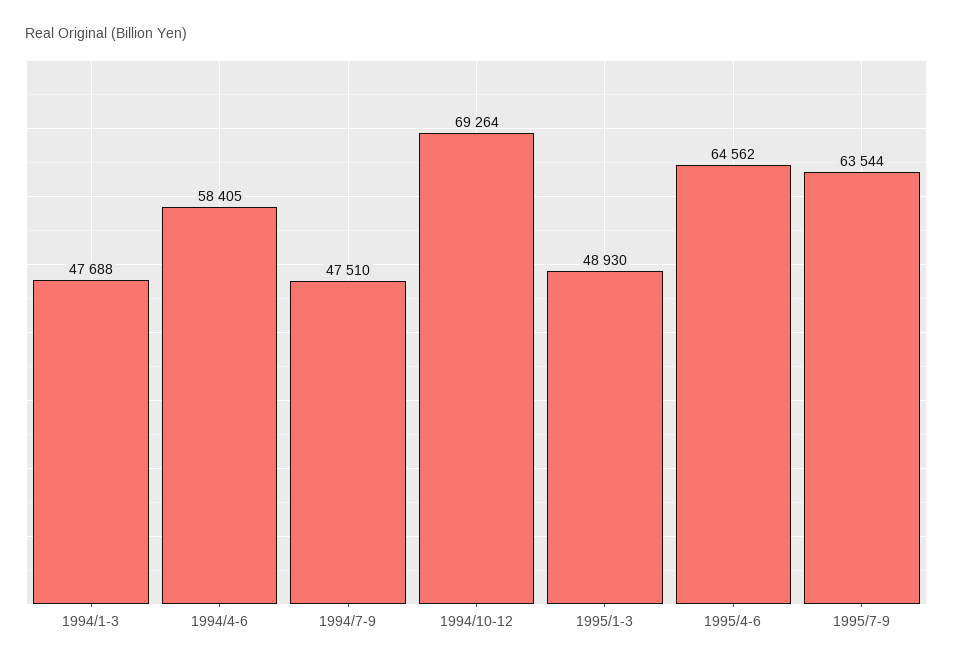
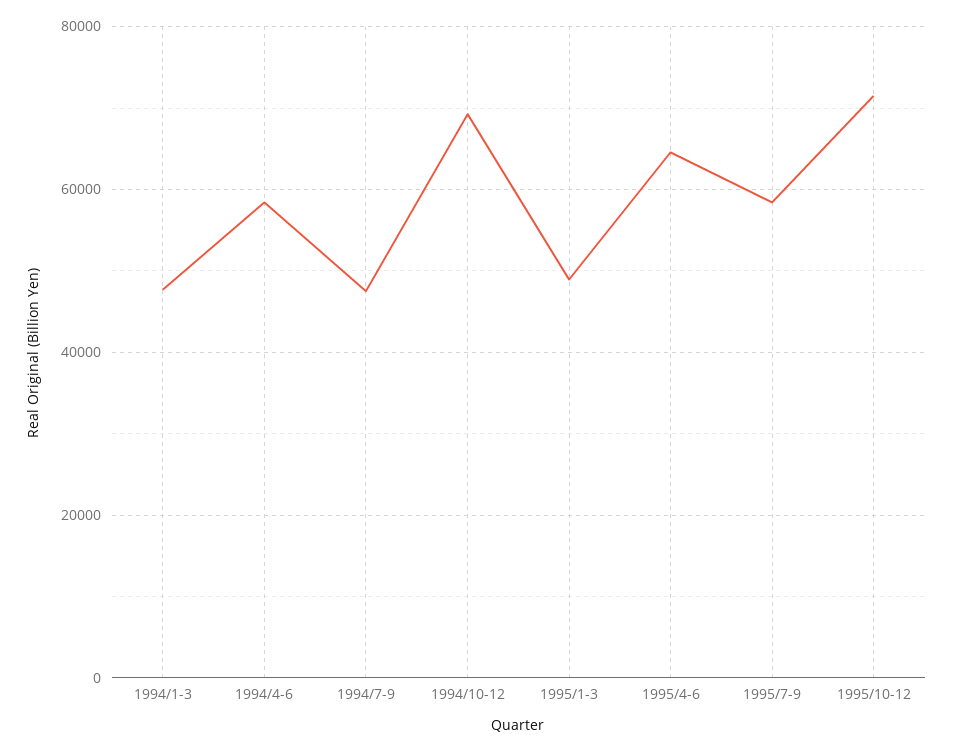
1995/7-9: 63544 -> 58000
1995/10-12: none -> 72000

